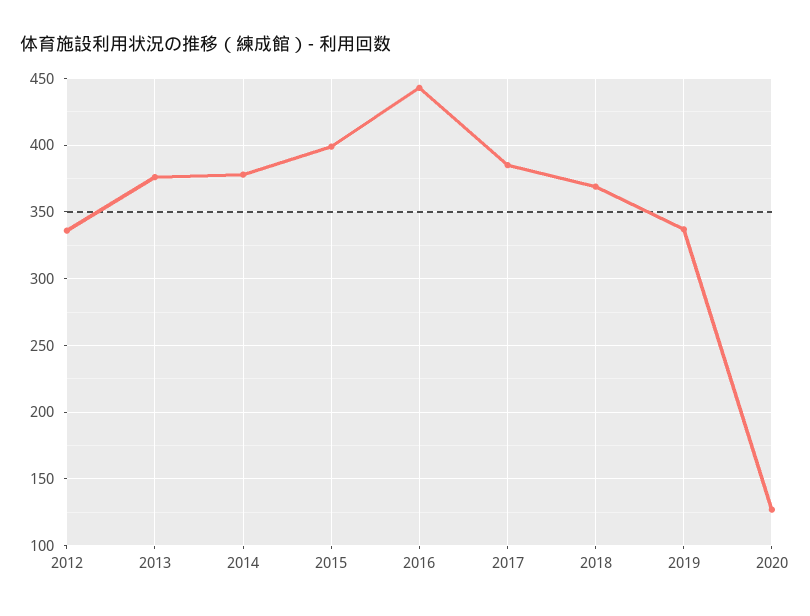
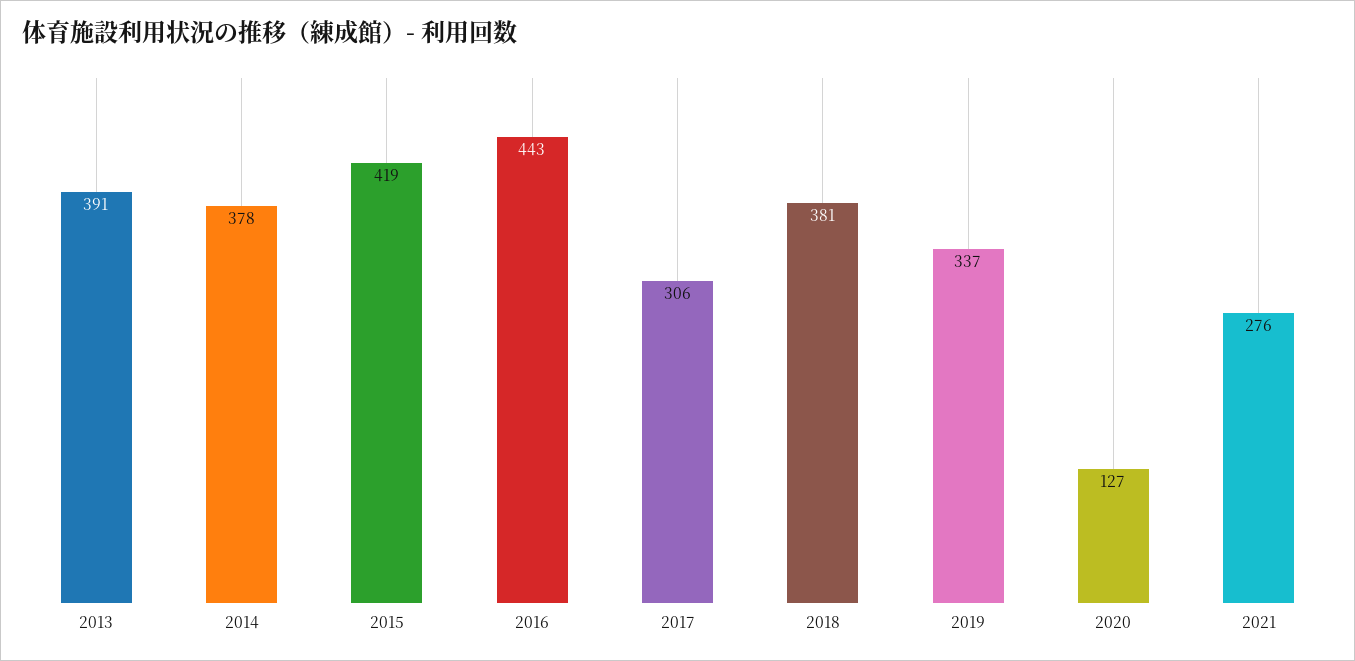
2012: 335 -> none
2013: 375 -> 391
2015: 400 -> 419
2017: 385 -> 306
2018: 370 -> 381
2021: none -> 276

